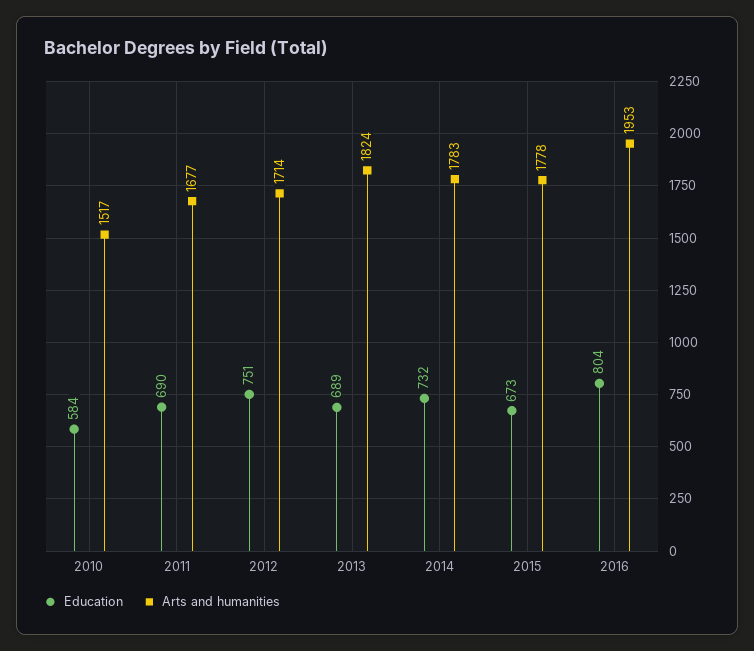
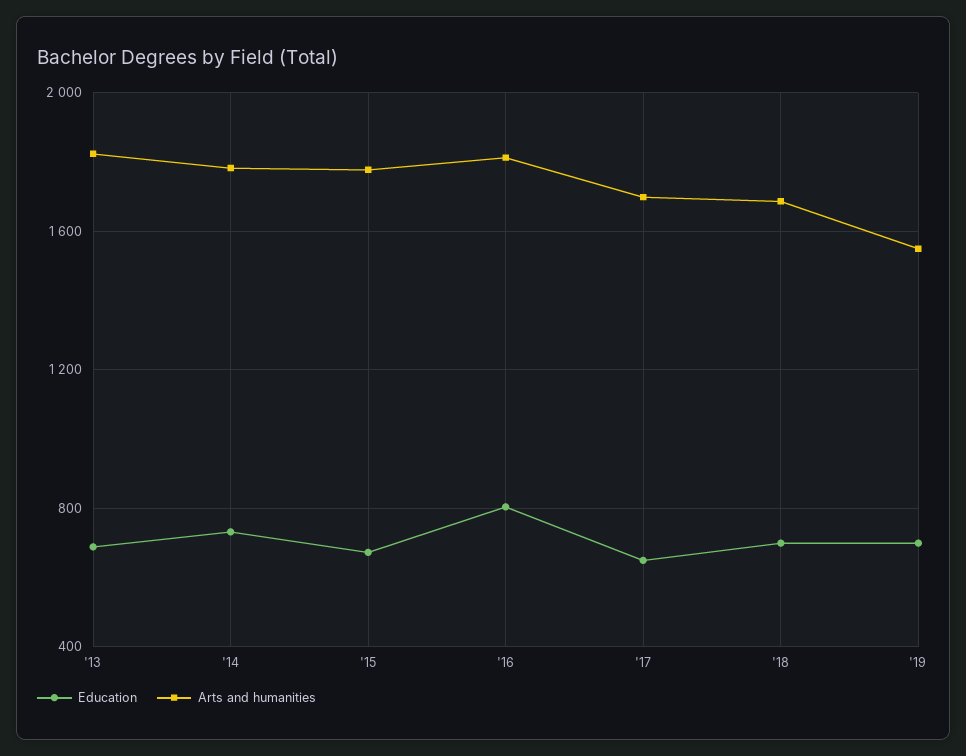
Education, 2010: 584 -> none
Arts and humanities, 2010: 1517 -> none
Education, 2011: 690 -> none
Arts and humanities, 2011: 1677 -> none
Education, 2012: 751 -> none
Arts and humanities, 2012: 1714 -> none
Arts and humanities, 2016: 1953 -> 1800
Education, '17: none -> 650
Arts and humanities, '17: none -> 1700
Education, '18: none -> 700
Arts and humanities, '18: none -> 1700
Education, '19: none -> 700
Arts and humanities, '19: none -> 1550

